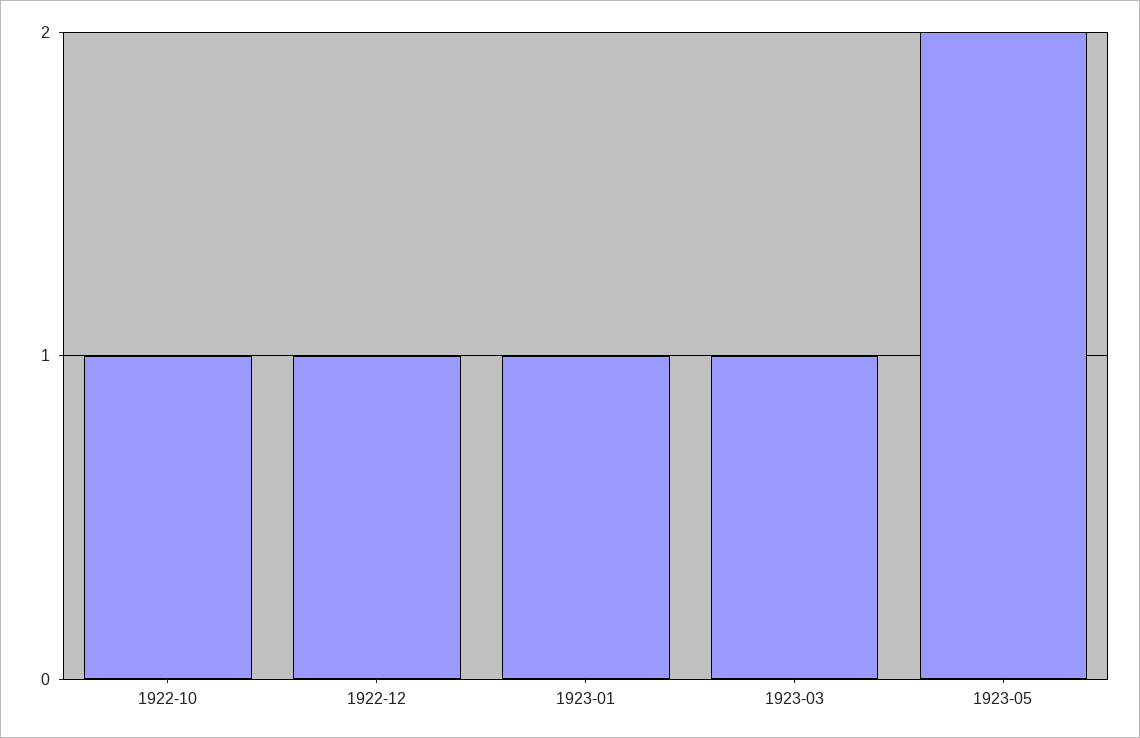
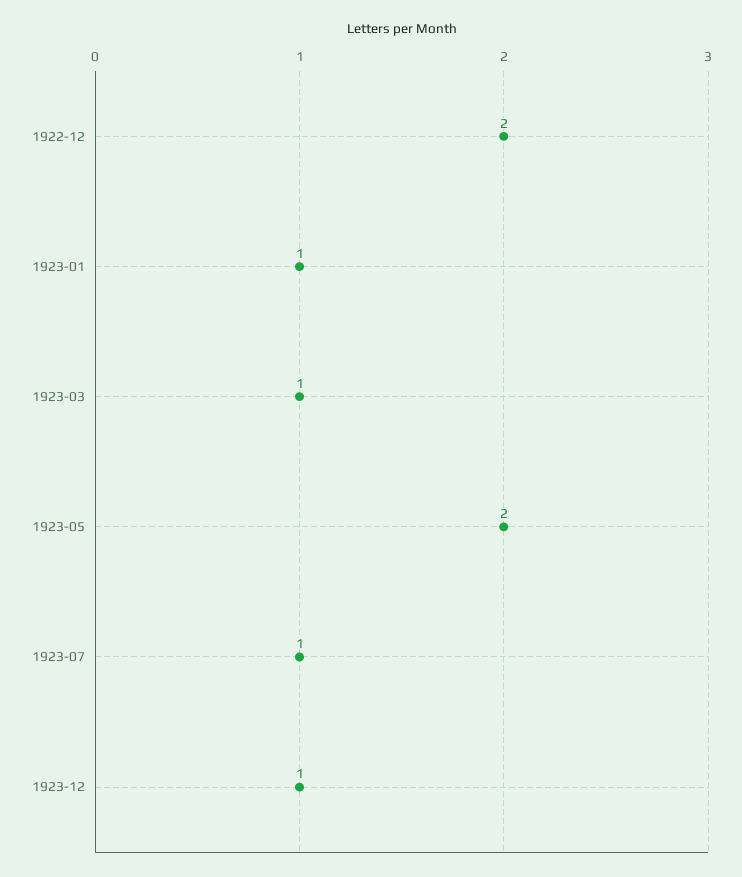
1922-10: 1 -> none
1922-12: 1 -> 2
1923-07: none -> 1
1923-12: none -> 1

